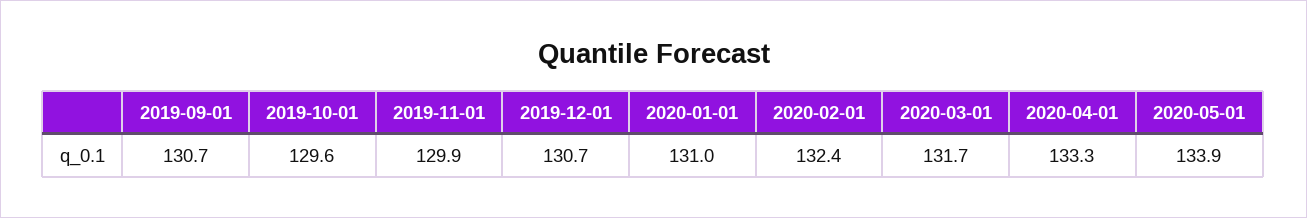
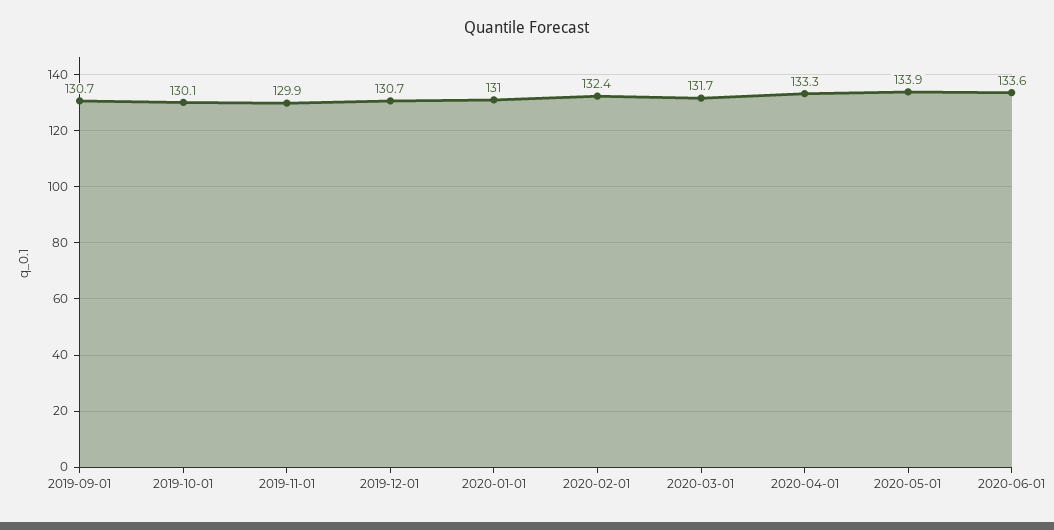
2019-10-01: 129.6 -> 130.1
2020-06-01: none -> 133.6

